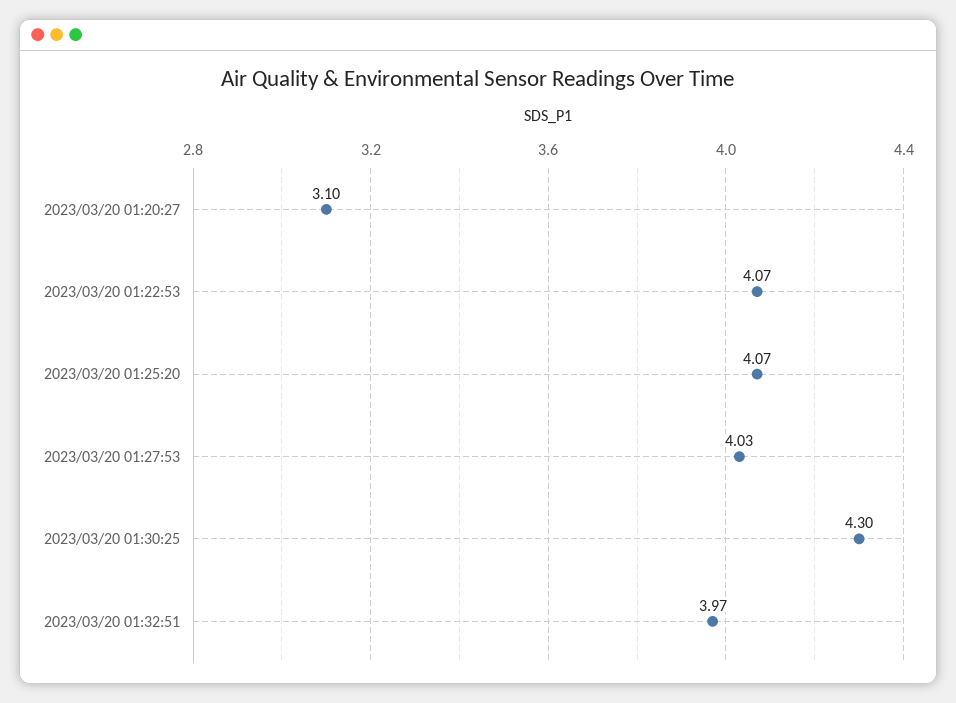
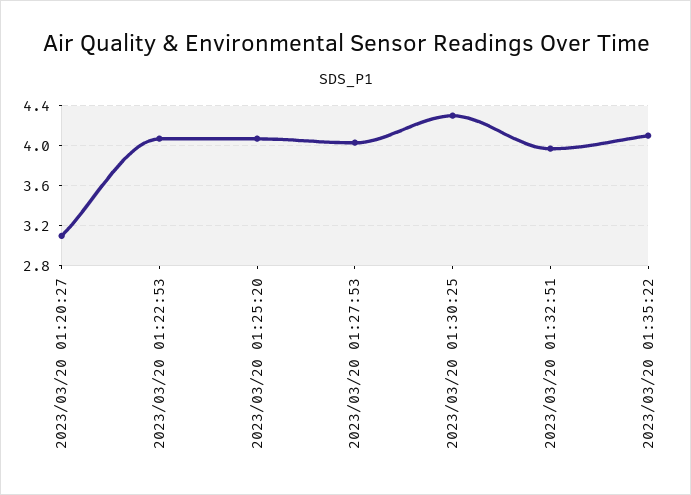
2023/03/20 01:35:22: none -> 4.1

